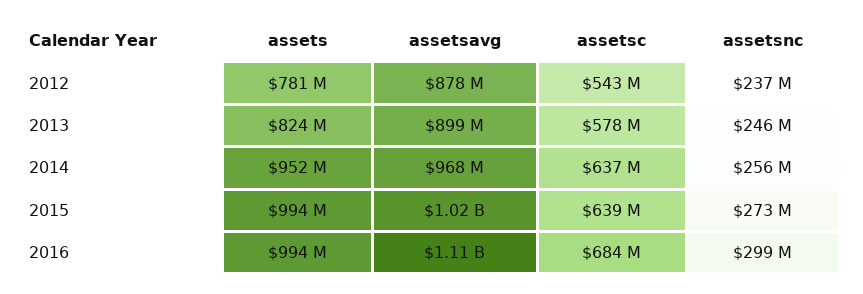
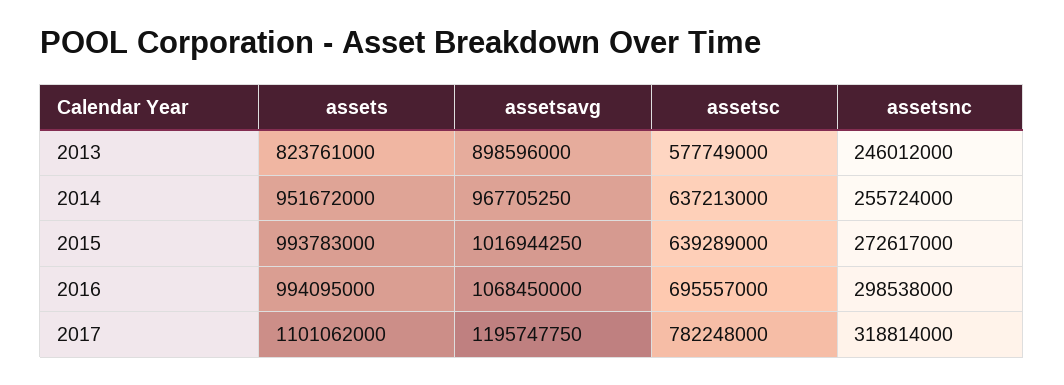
assets, 2012: 781000000 -> none
assetsavg, 2012: 878000000 -> none
assetsc, 2012: 543000000 -> none
assetsnc, 2012: 237000000 -> none
assetsavg, 2016: 1110000000 -> 1068450000
assetsc, 2016: 684000000 -> 695557000
assets, 2017: none -> 1101062000
assetsavg, 2017: none -> 1195747750
assetsc, 2017: none -> 782248000
assetsnc, 2017: none -> 318814000

